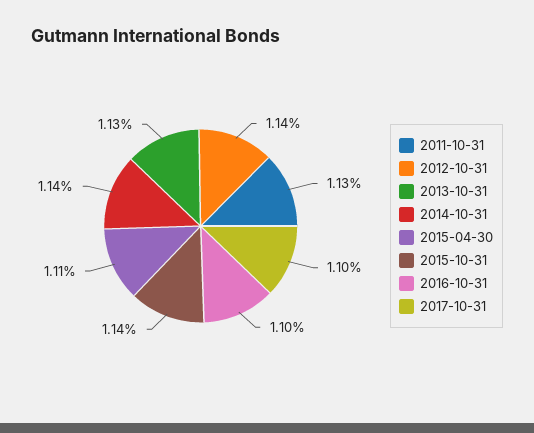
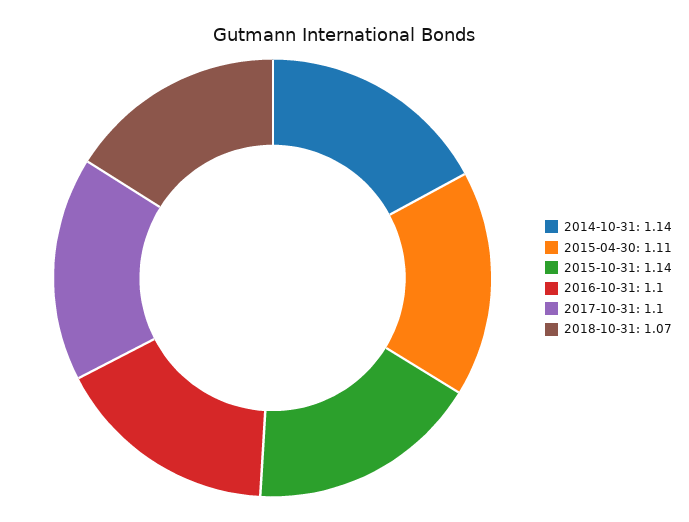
2011-10-31: 1.13 -> none
2012-10-31: 1.14 -> none
2013-10-31: 1.13 -> none
2018-10-31: none -> 1.07

